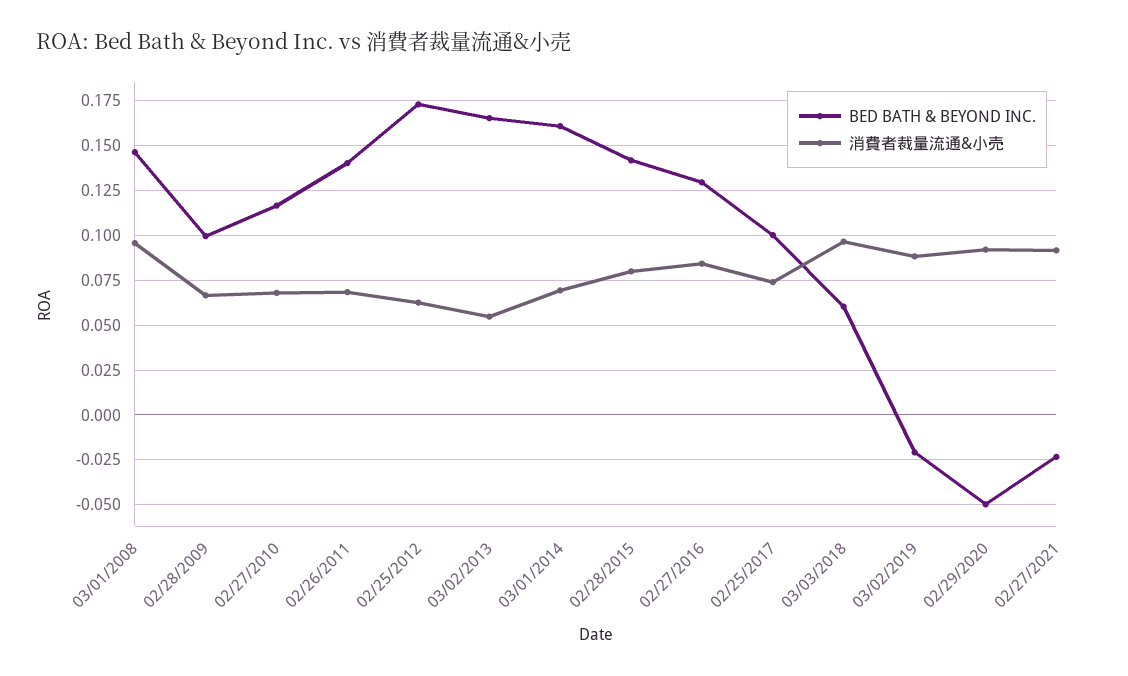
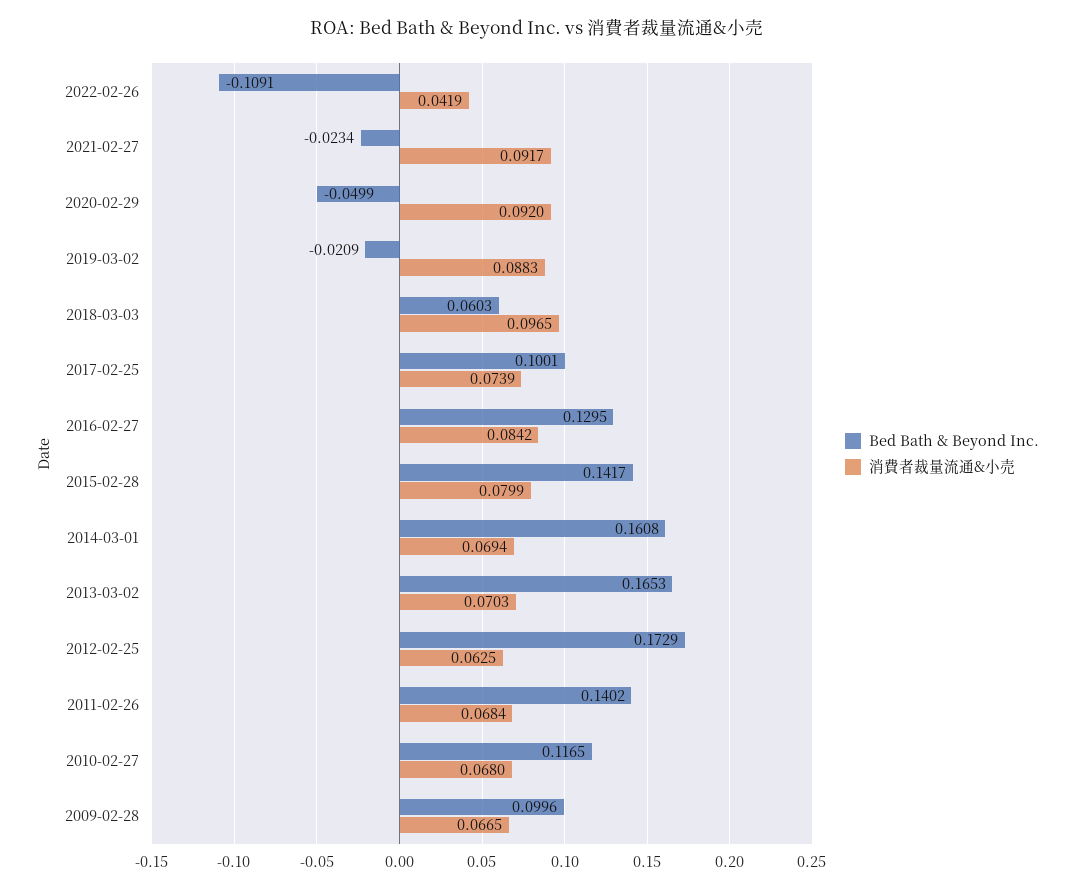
BED BATH & BEYOND INC., 03/01/2008: 0.145 -> none
消費者裁量流通&小売, 03/01/2008: 0.095 -> none
消費者裁量流通&小売, 03/02/2013: 0.055 -> 0.0703
BED BATH & BEYOND INC., 2022-02-26: none -> -0.1091
消費者裁量流通&小売, 2022-02-26: none -> 0.0419

